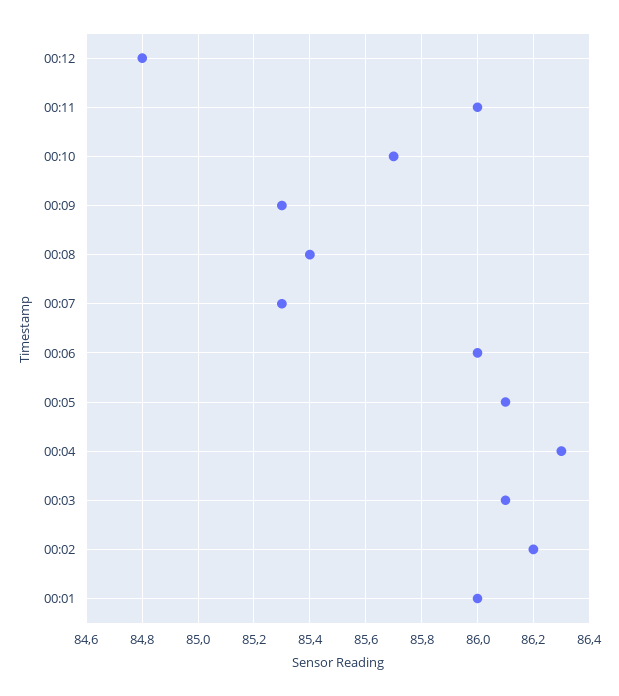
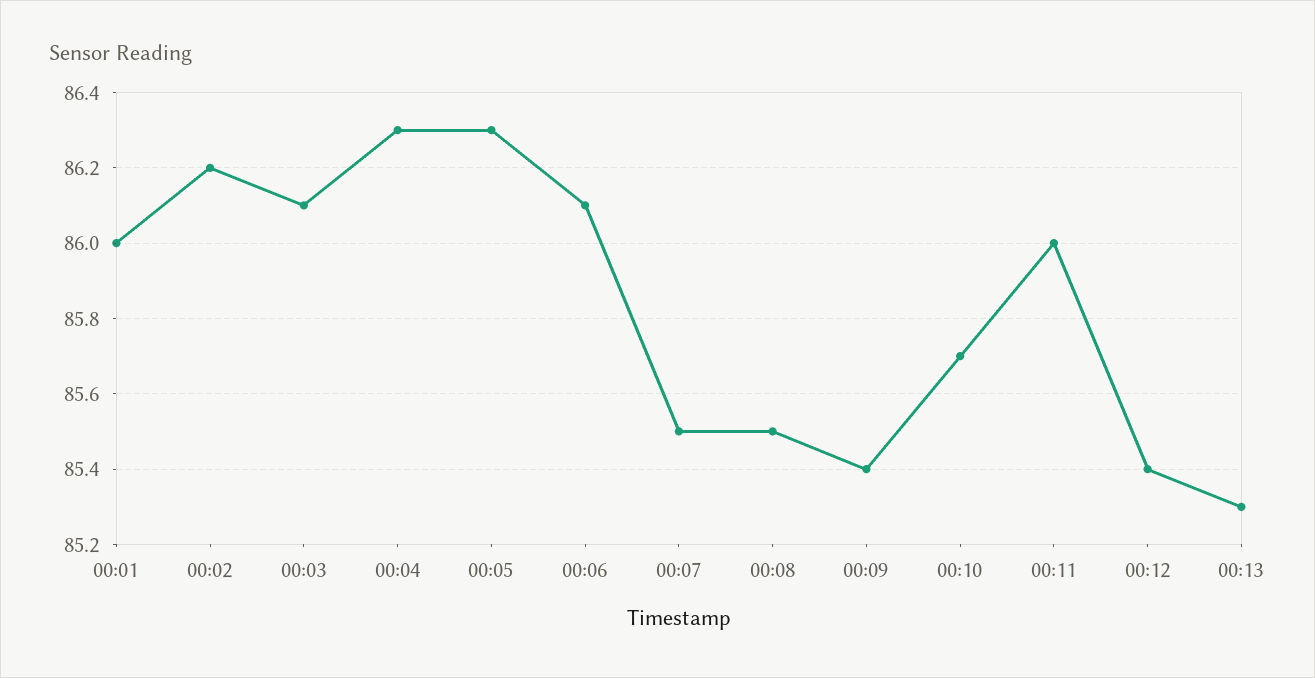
00:12: 84.8 -> 85.4
00:09: 85.3 -> 85.4
00:08: 85.4 -> 85.5
00:07: 85.3 -> 85.5
00:06: 86 -> 86.1
00:05: 86.1 -> 86.3
00:13: none -> 85.3

